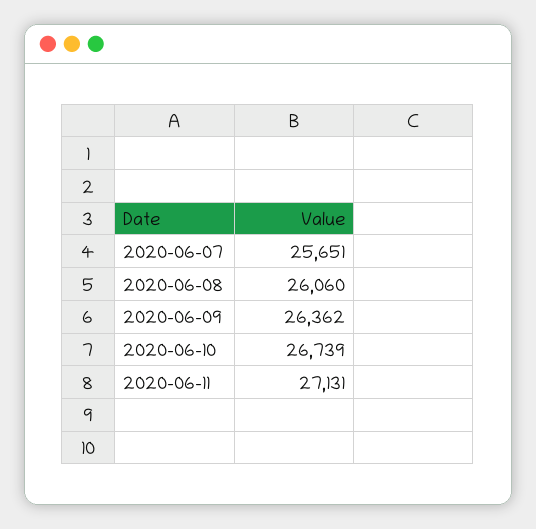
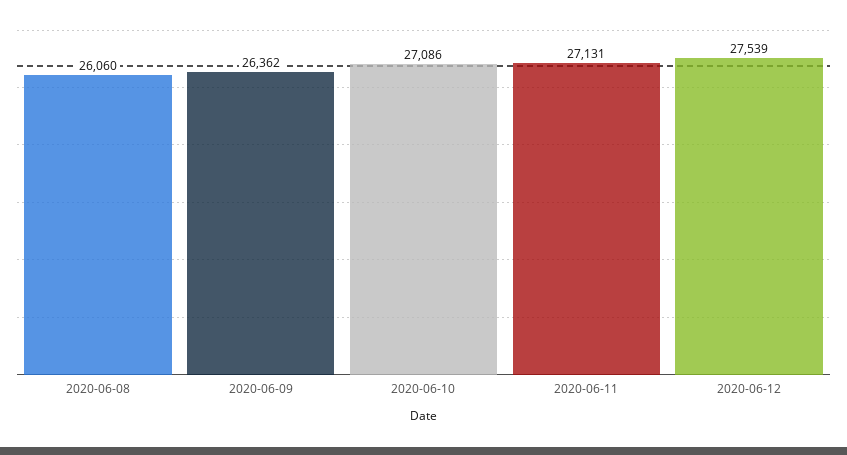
2020-06-07: 25651 -> none
2020-06-10: 26739 -> 27086
2020-06-12: none -> 27539

